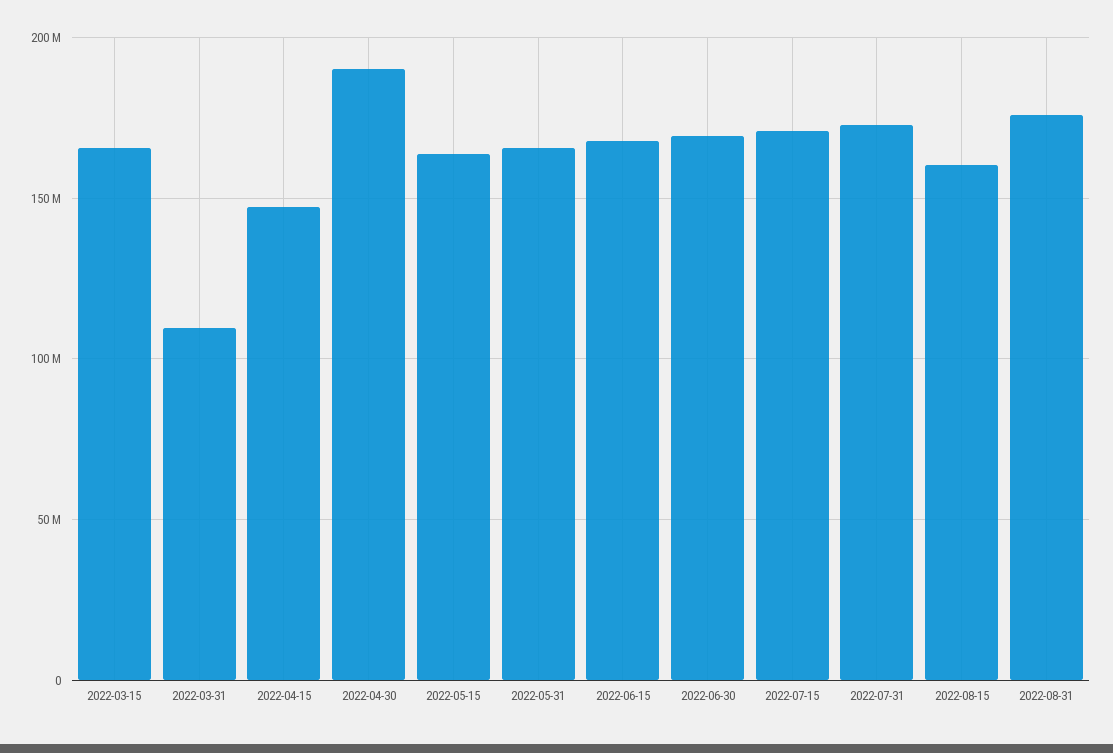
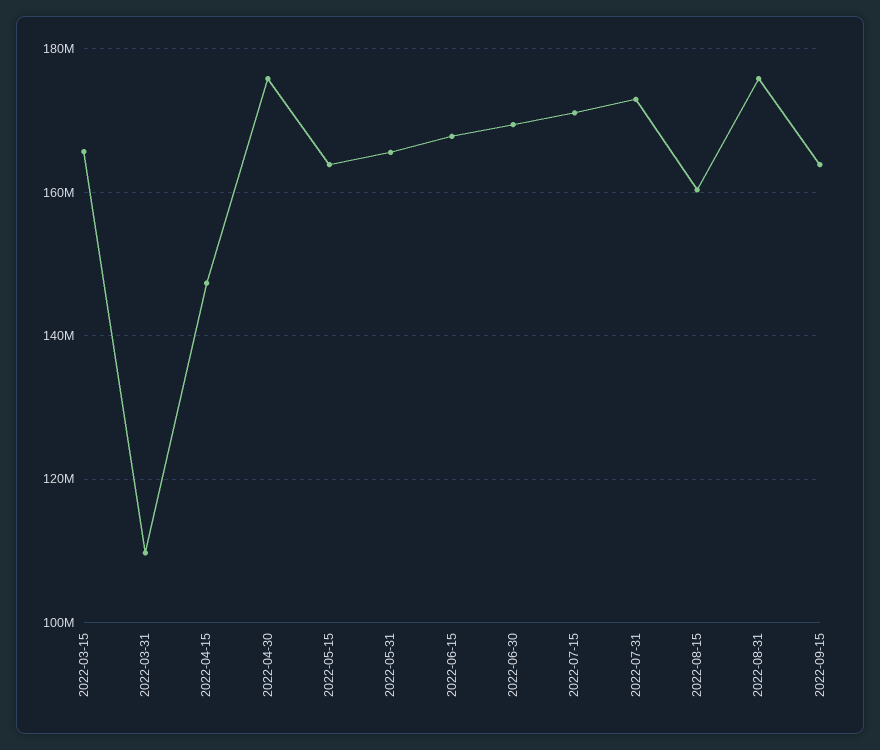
2022-04-30: 190000000 -> 176000000
2022-09-15: none -> 164000000

